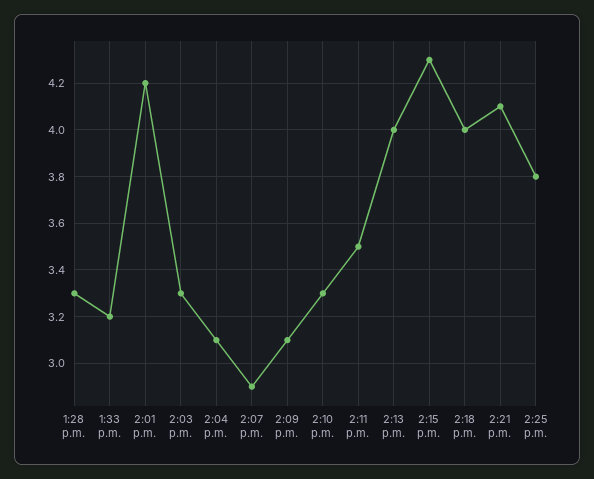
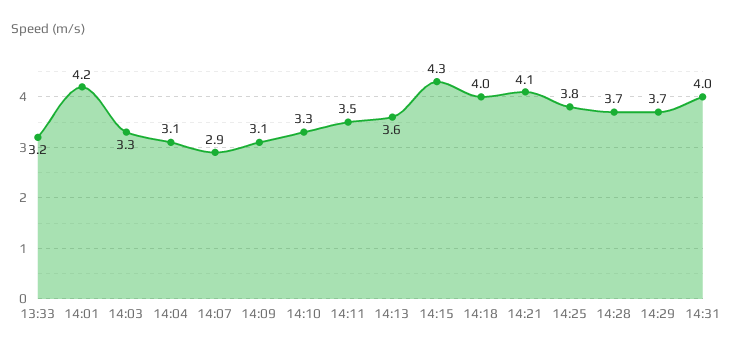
1:28 p.m.: 3.3 -> none
2:13 p.m.: 4 -> 3.6
14:28: none -> 3.7
14:29: none -> 3.7
14:31: none -> 4

